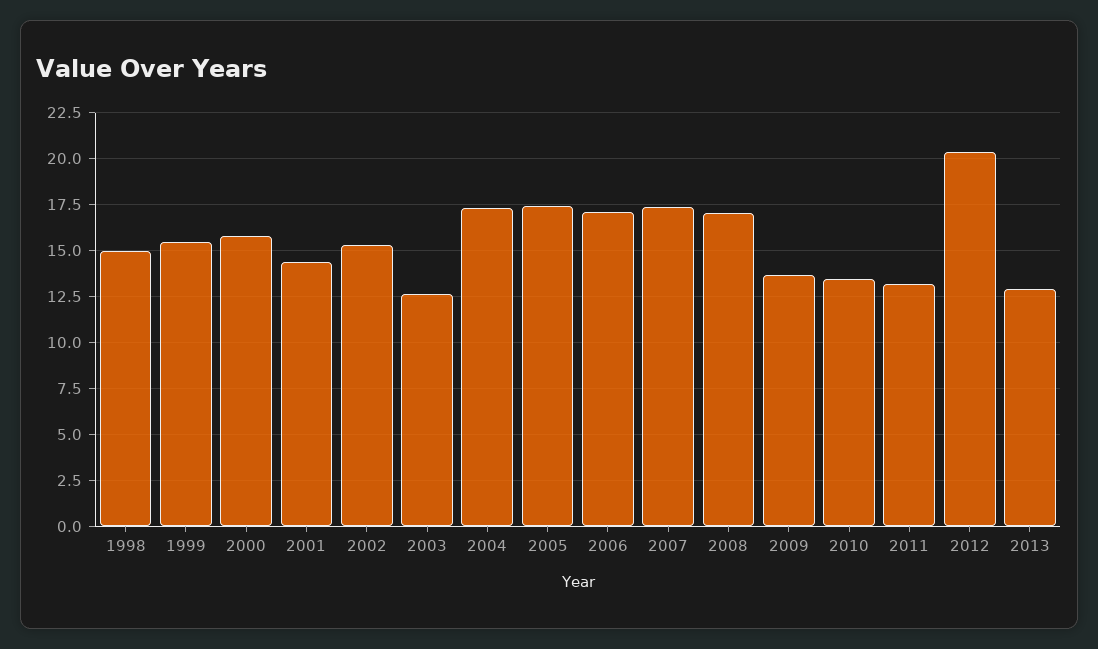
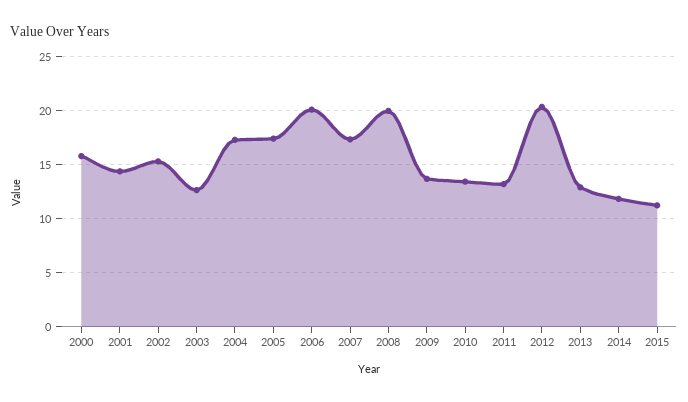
1998: 15 -> none
1999: 15.5 -> none
2006: 17 -> 20
2008: 17 -> 20
2014: none -> 12
2015: none -> 11

